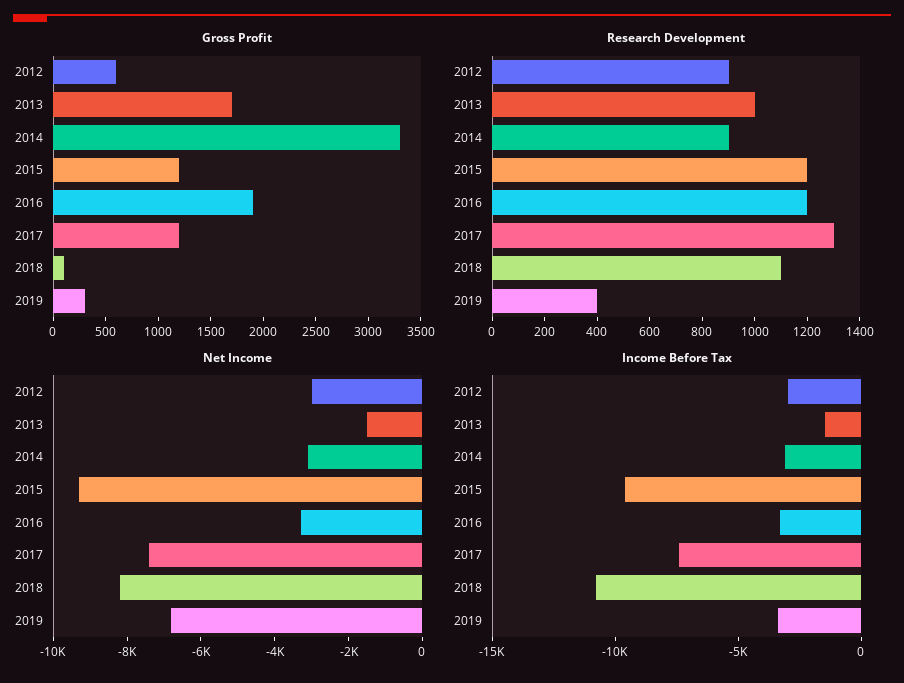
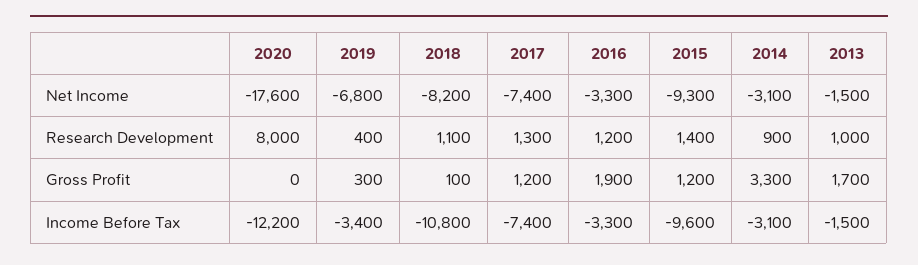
Gross Profit, 2012: 600 -> none
Research Development, 2012: 900 -> none
Research Development, 2015: 1200 -> 1400
Net Income, 2012: -3000 -> none
Income Before Tax, 2012: -3000 -> none
Net Income, 2020: none -> -17600
Research Development, 2020: none -> 8000
Gross Profit, 2020: none -> 0
Income Before Tax, 2020: none -> -12200

